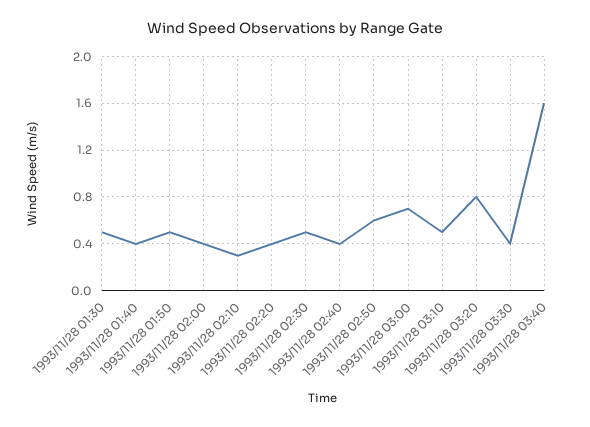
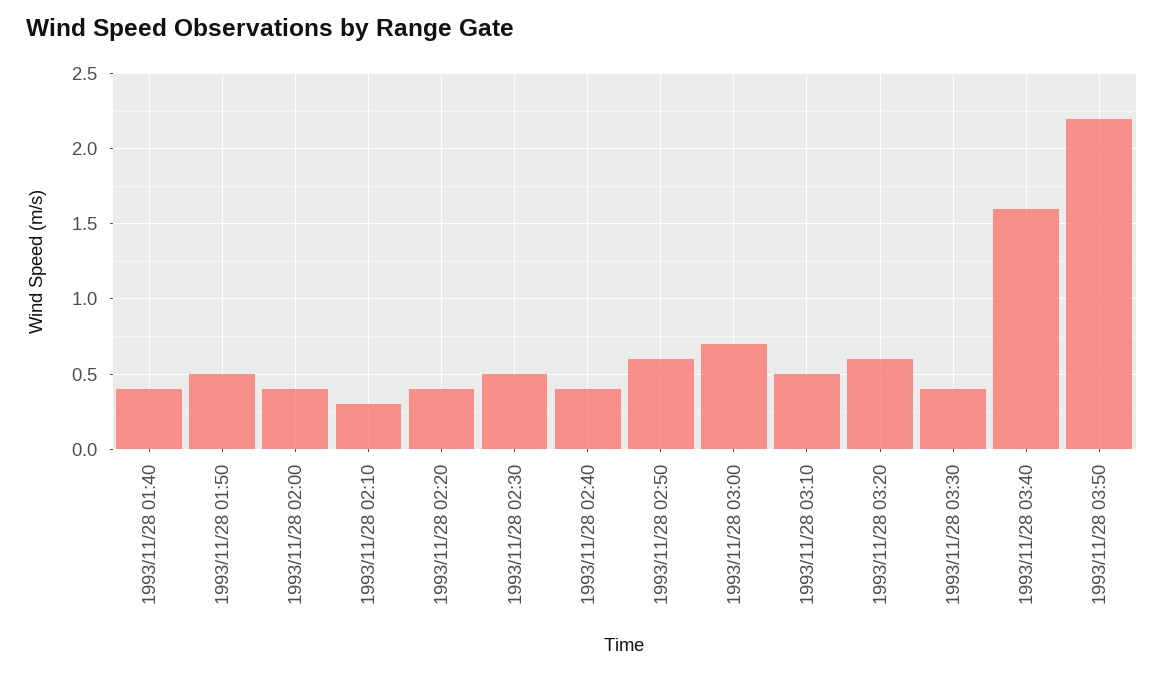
1993/11/28 01:30: 0.5 -> none
1993/11/28 03:20: 0.8 -> 0.6
1993/11/28 03:50: none -> 2.2

